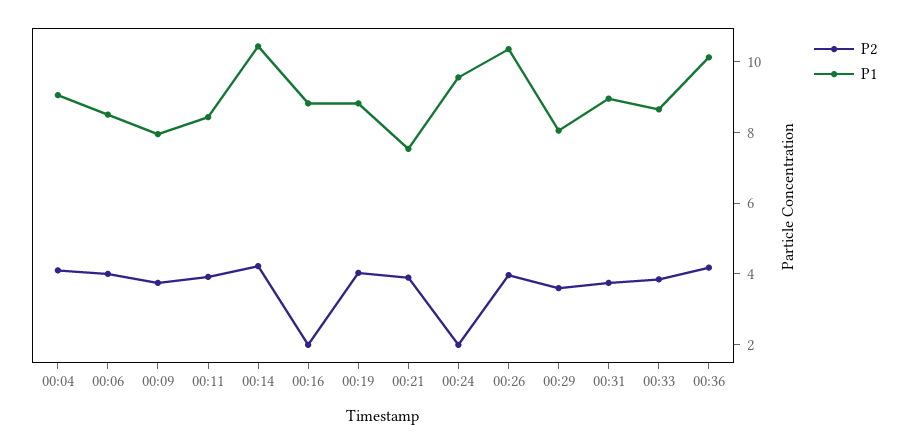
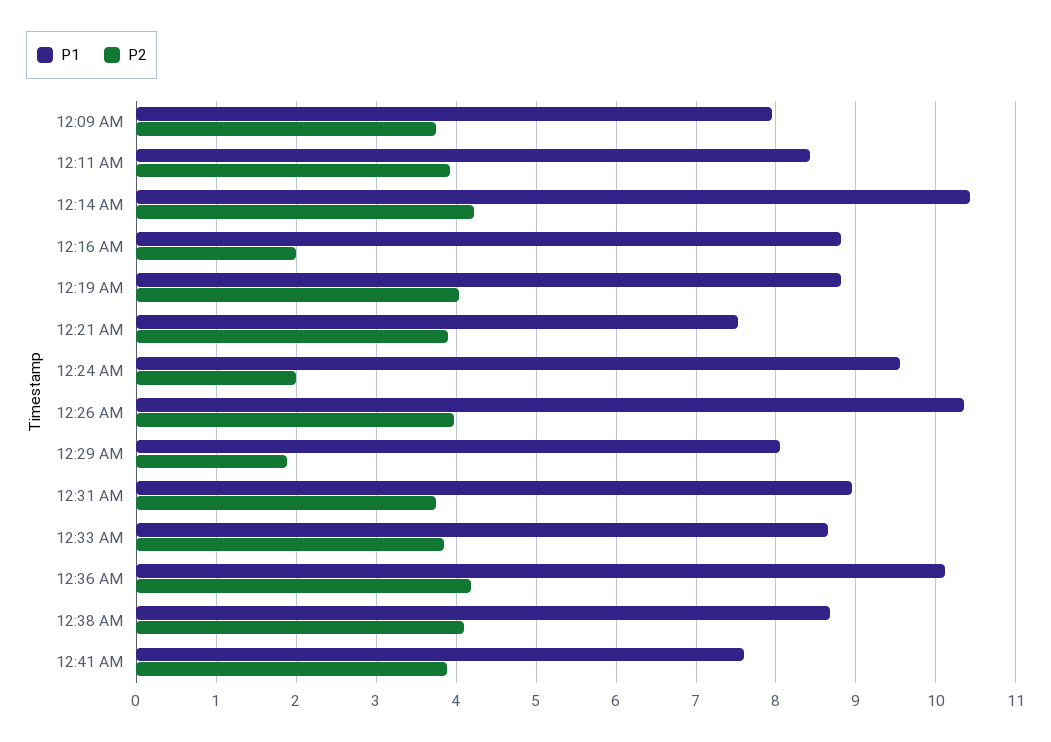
P2, 00:04: 4 -> none
P1, 00:04: 9 -> none
P2, 00:06: 4 -> none
P1, 00:06: 8.5 -> none
P2, 00:29: 3.5 -> 1.9
P1, 12:38 AM: none -> 8.7
P2, 12:38 AM: none -> 4.1
P1, 12:41 AM: none -> 7.6
P2, 12:41 AM: none -> 3.9

